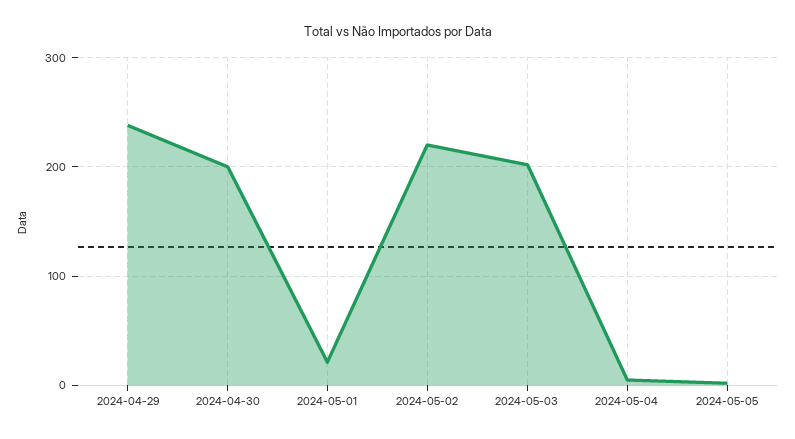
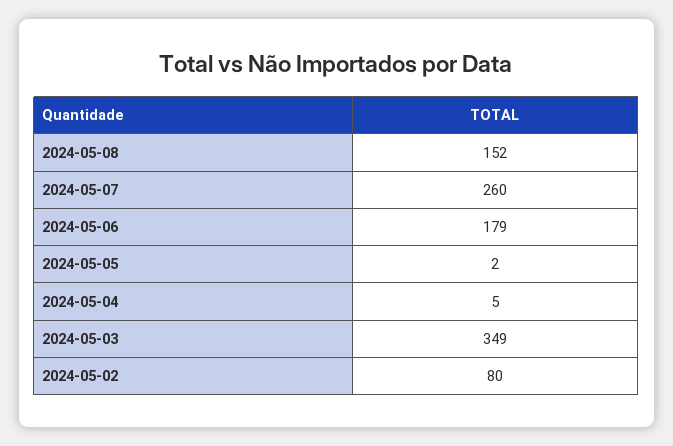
2024-04-29: 240 -> none
2024-04-30: 200 -> none
2024-05-01: 20 -> none
2024-05-02: 220 -> 80
2024-05-03: 200 -> 349
2024-05-08: none -> 152
2024-05-07: none -> 260
2024-05-06: none -> 179

